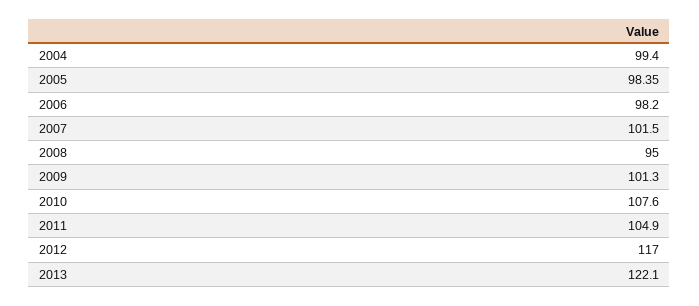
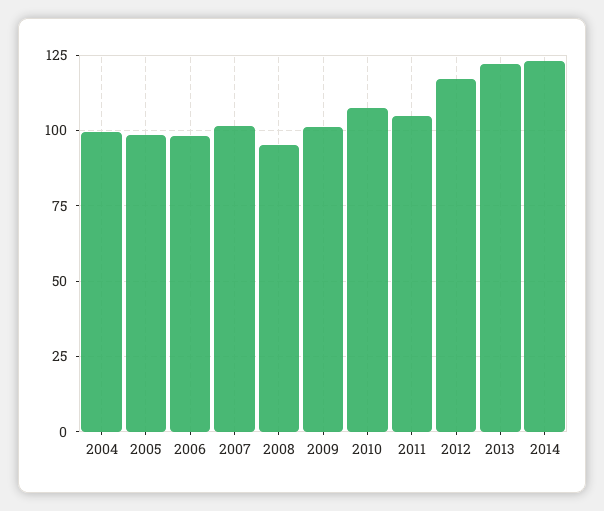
2014: none -> 122.5

